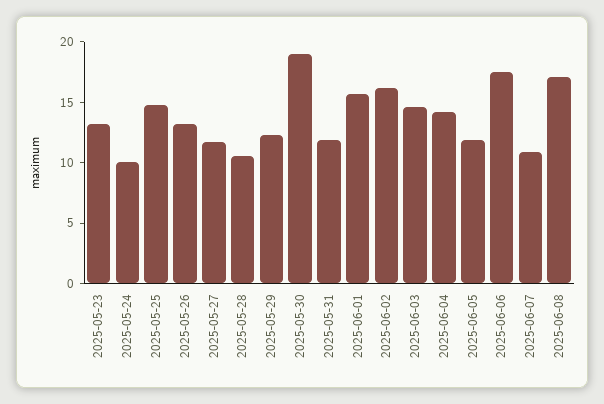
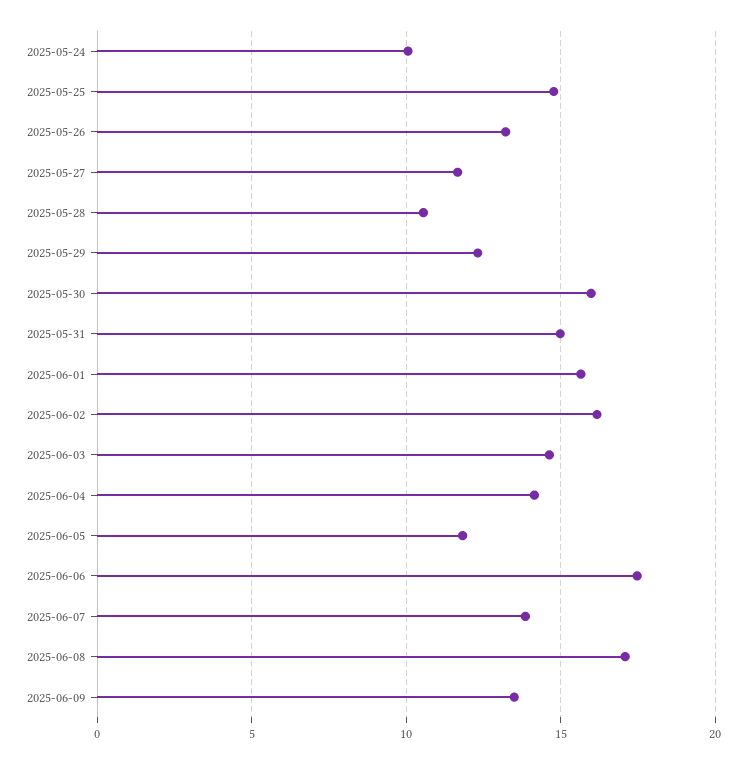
2025-05-23: 13 -> none
2025-05-30: 19 -> 16
2025-05-31: 12 -> 15
2025-06-07: 11 -> 14
2025-06-09: none -> 13.5

